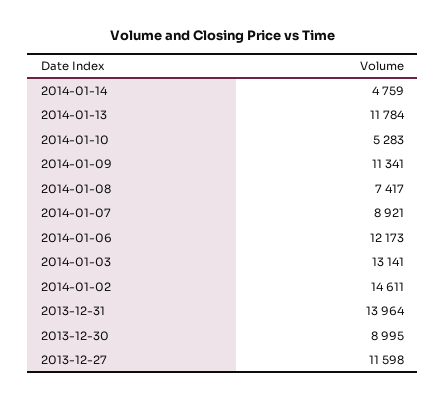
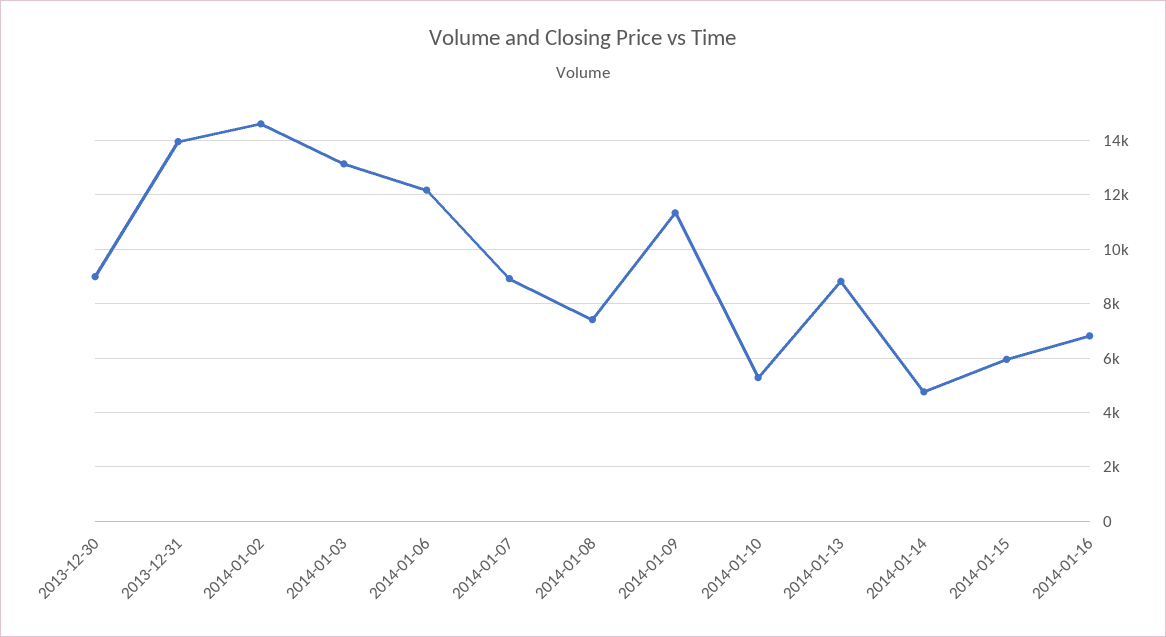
2014-01-13: 11784 -> 8750
2013-12-27: 11598 -> none
2014-01-15: none -> 6000
2014-01-16: none -> 6750

